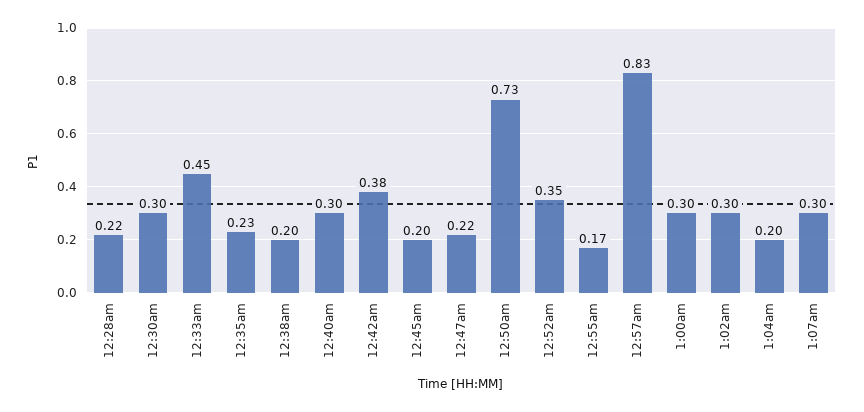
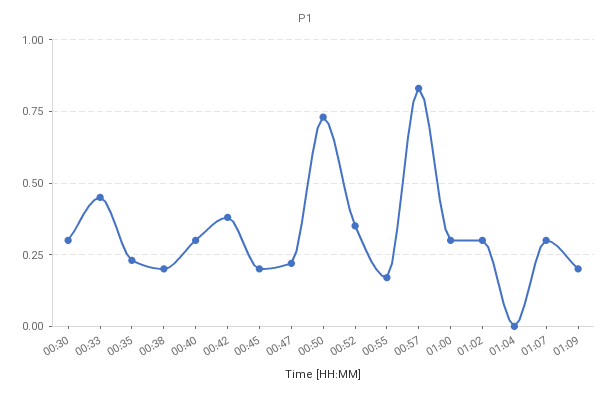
12:28am: 0.22 -> none
1:04am: 0.2 -> 0
01:09: none -> 0.2

